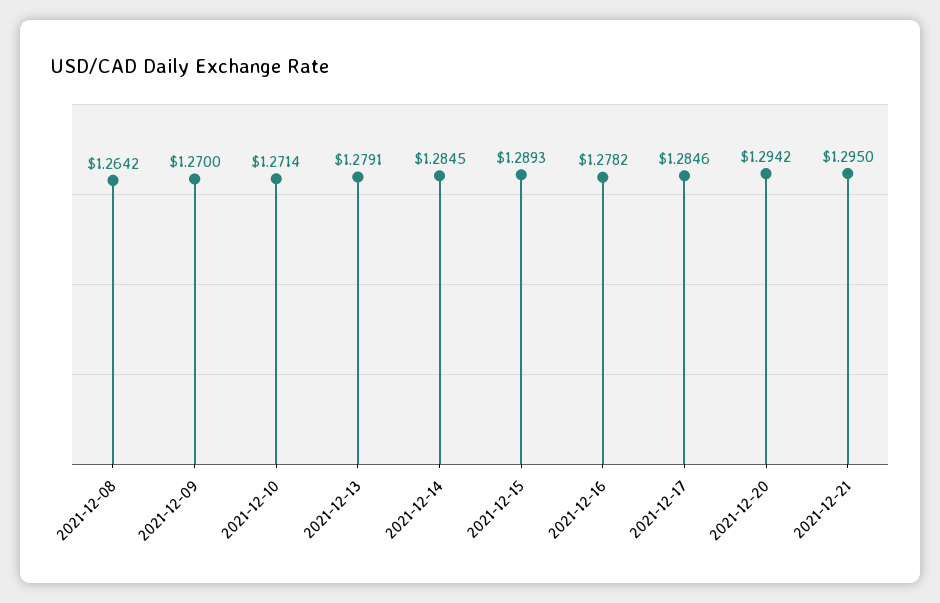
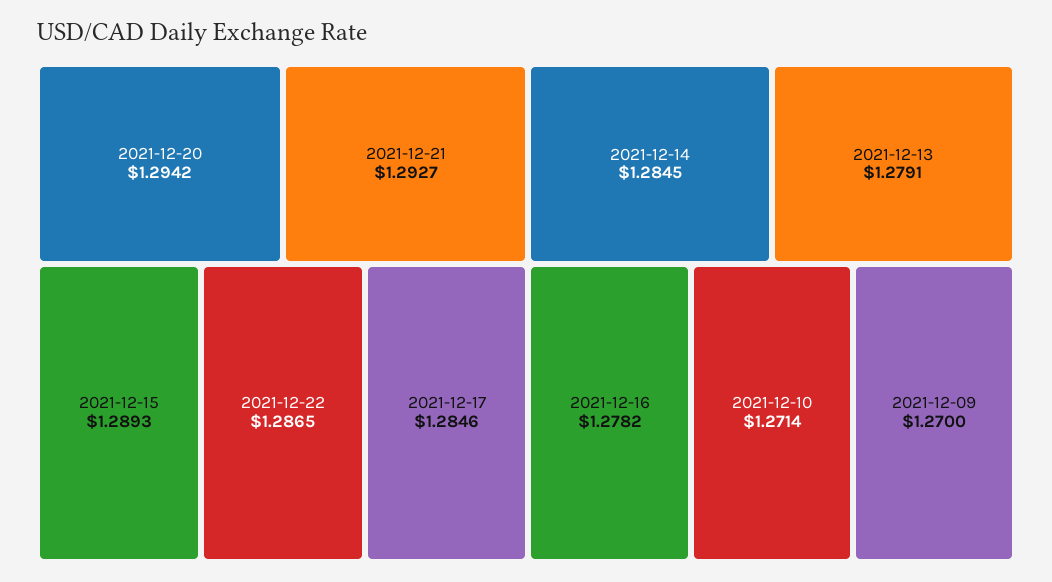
2021-12-08: 1.2642 -> none
2021-12-21: 1.295 -> 1.2927
2021-12-22: none -> 1.2865

